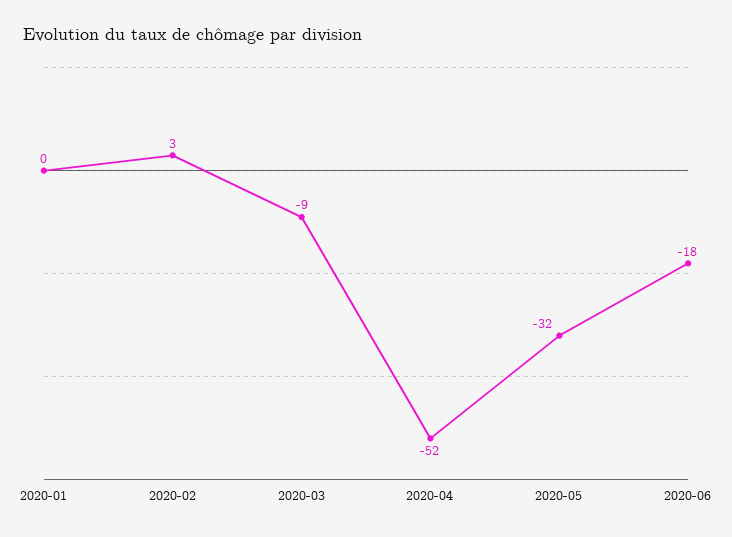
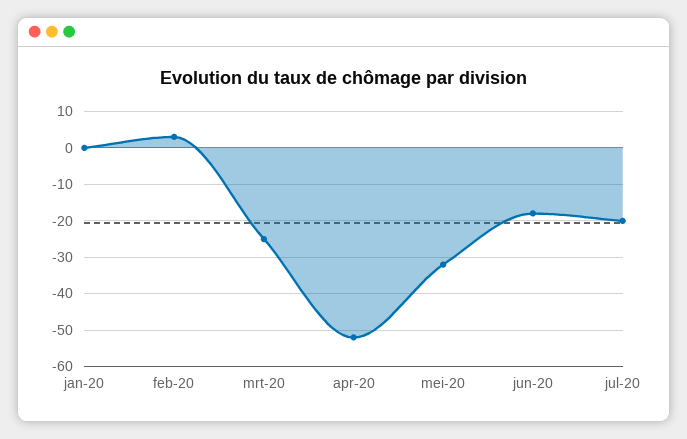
2020-03: -9 -> -25
jul-20: none -> -20

